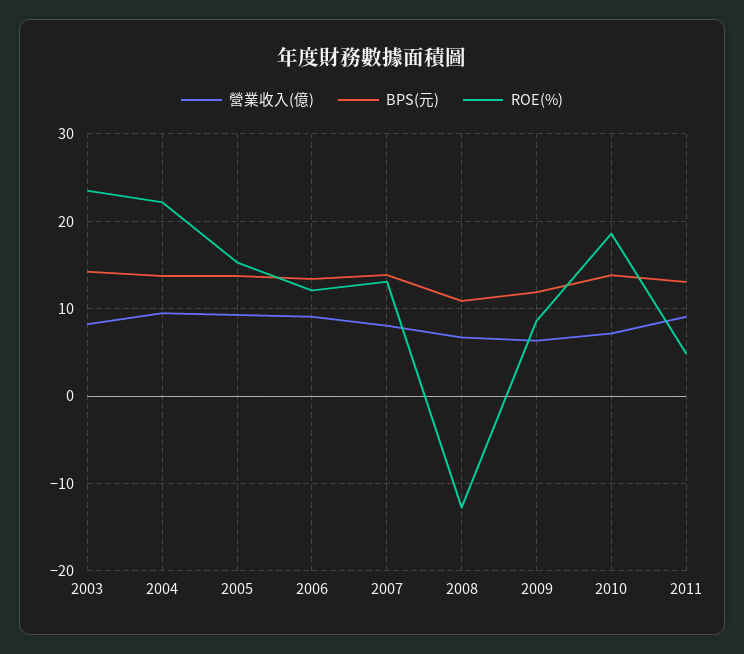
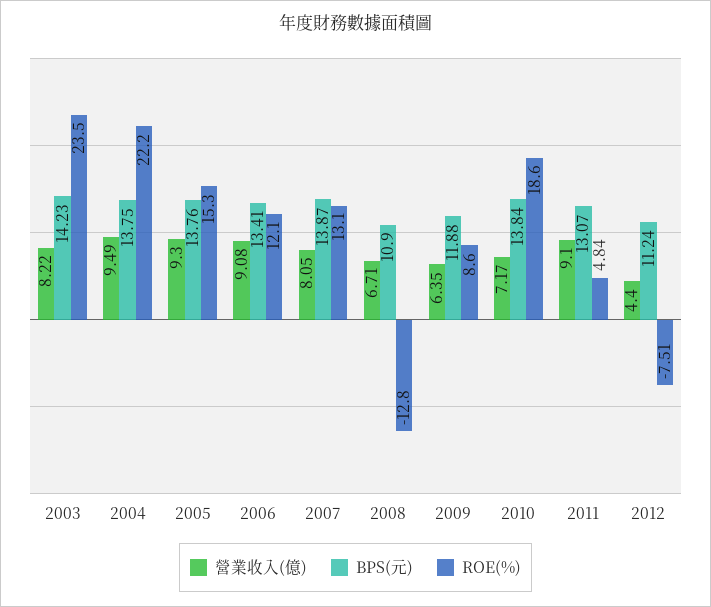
營業收入(億), 2012: none -> 4.4
BPS(元), 2012: none -> 11.24
ROE(%), 2012: none -> -7.51

